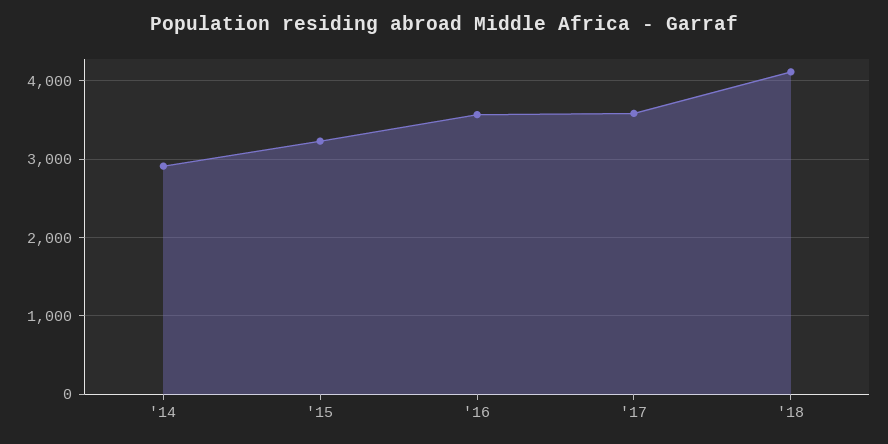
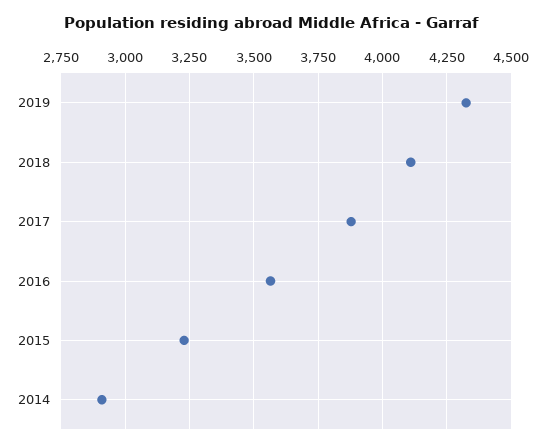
'17: 3600 -> 3875
2019: none -> 4325

